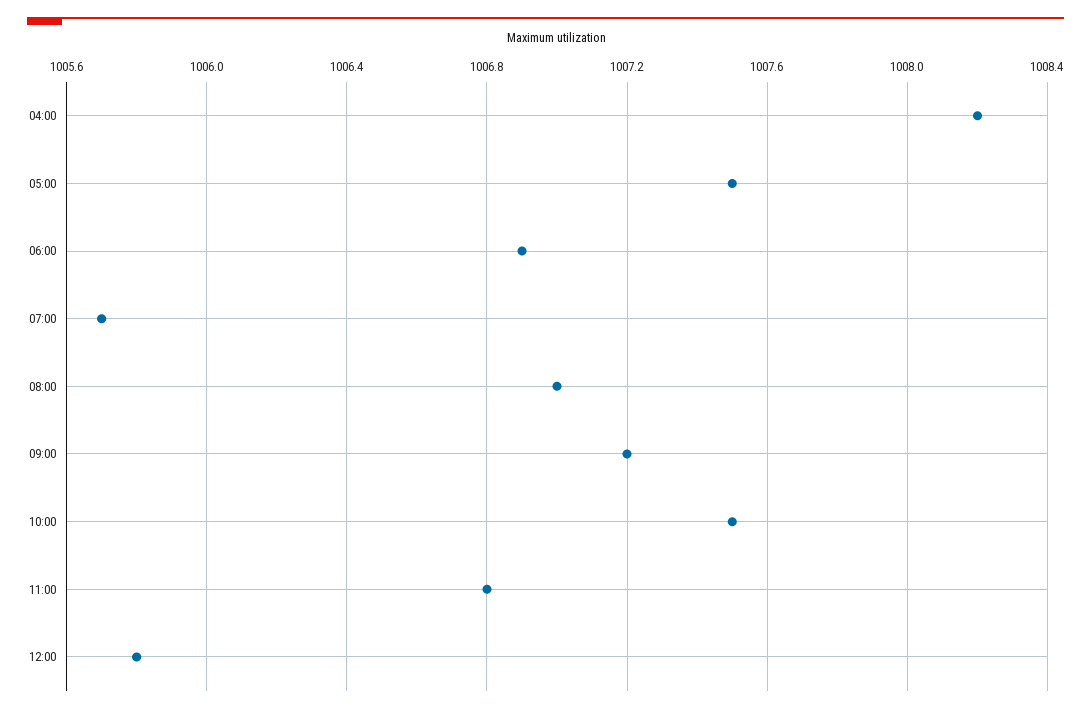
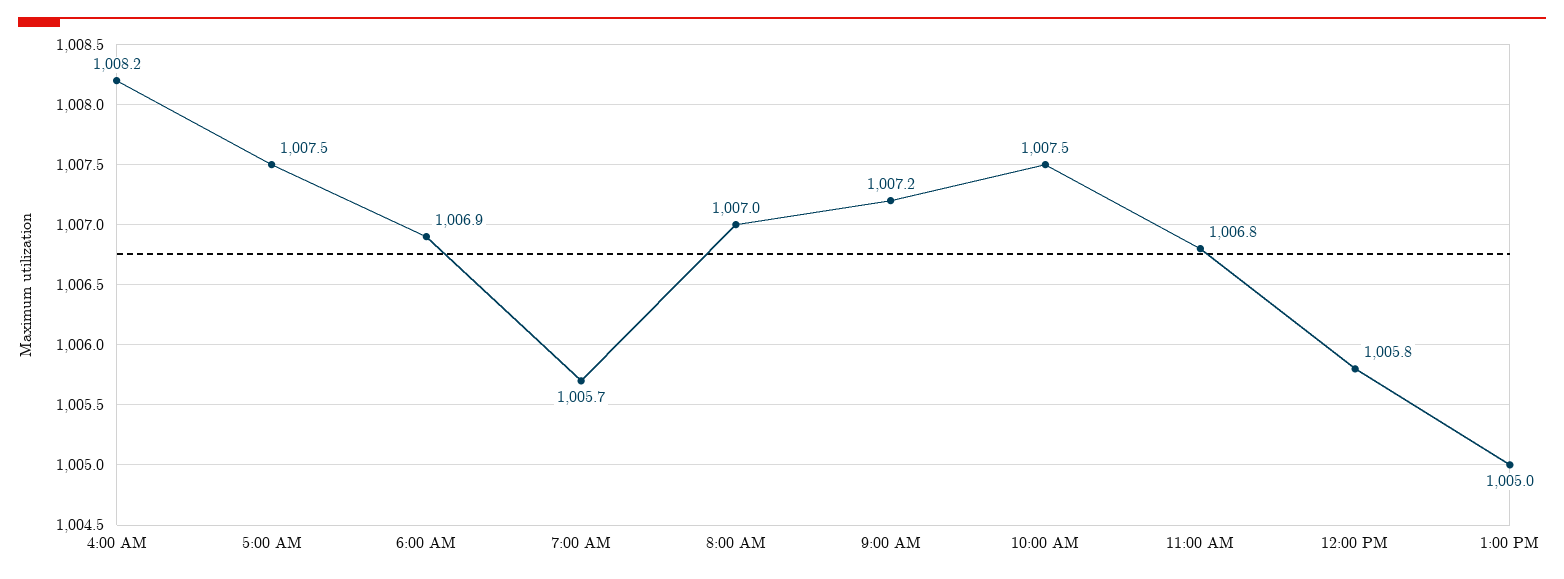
1:00 PM: none -> 1005

